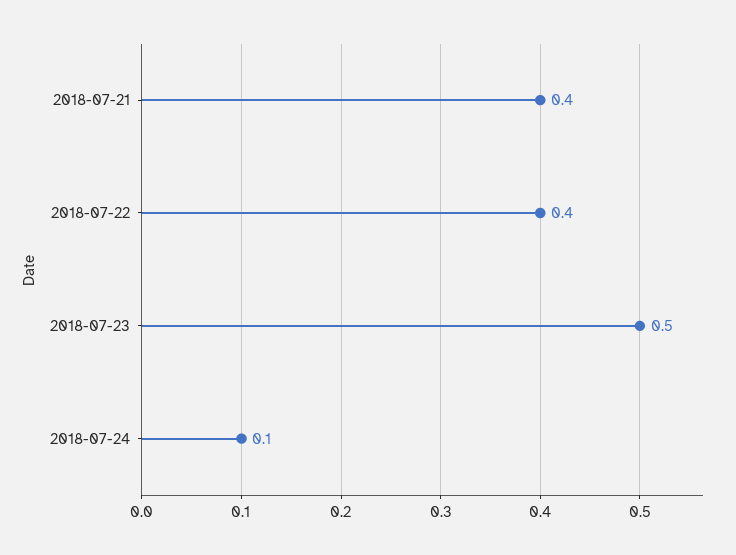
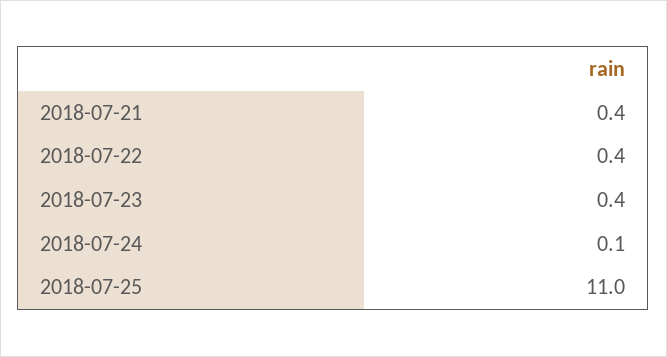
2018-07-23: 0.5 -> 0.4
2018-07-25: none -> 11

